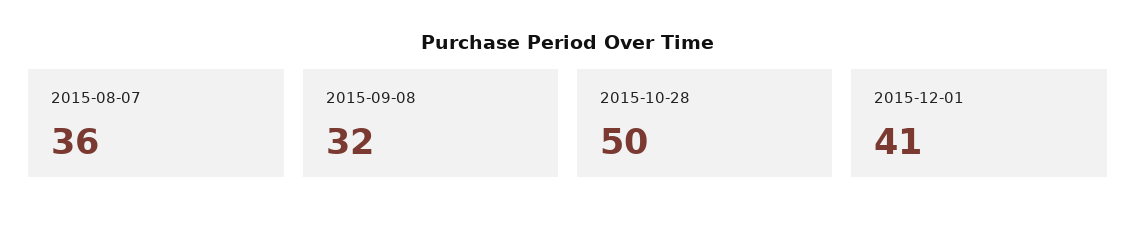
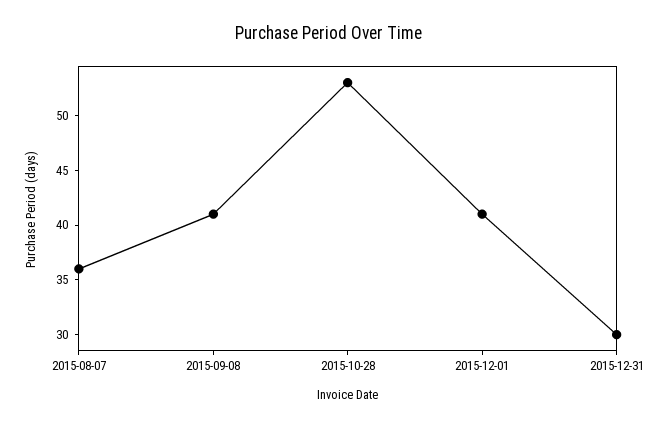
2015-09-08: 32 -> 41
2015-10-28: 50 -> 53
2015-12-31: none -> 30

